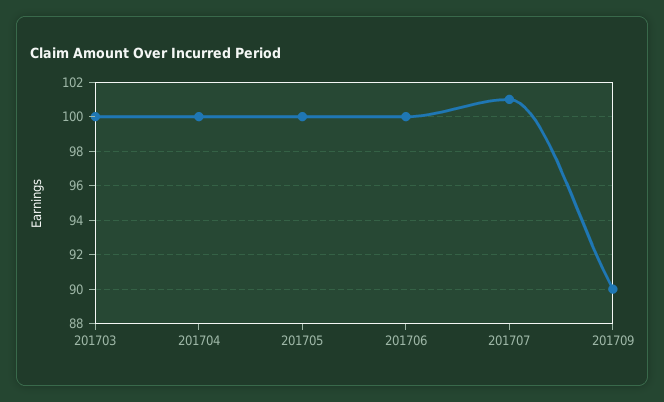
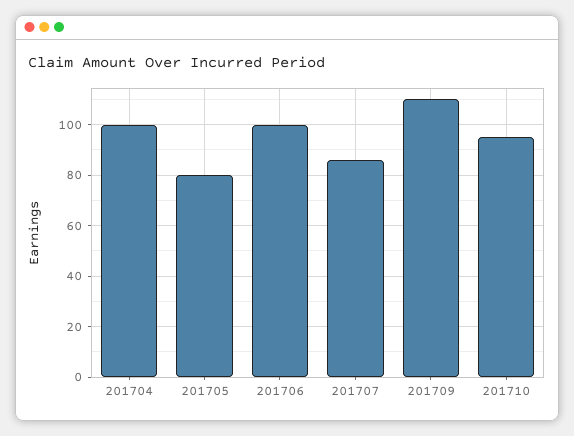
201703: 100 -> none
201705: 100 -> 80
201707: 101 -> 85
201709: 90 -> 110
201710: none -> 95

